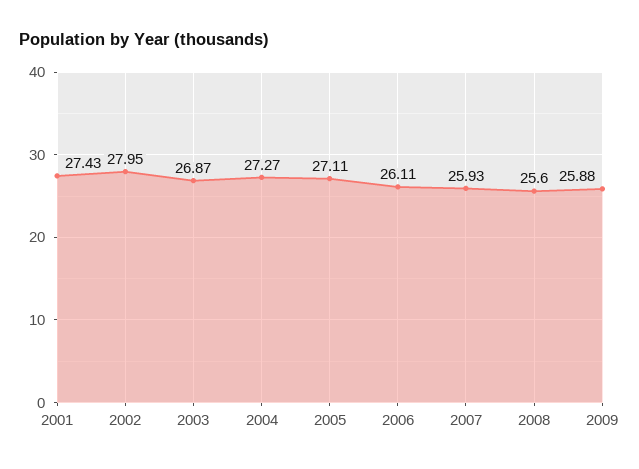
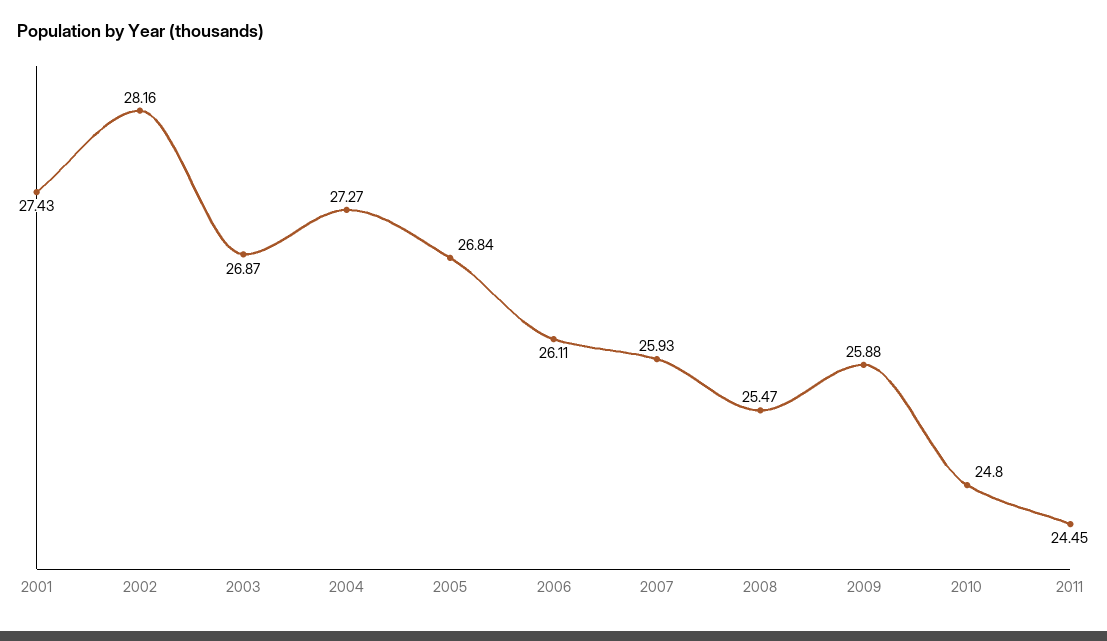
2002: 27.95 -> 28.16
2005: 27.11 -> 26.84
2008: 25.6 -> 25.47
2010: none -> 24.8
2011: none -> 24.45

